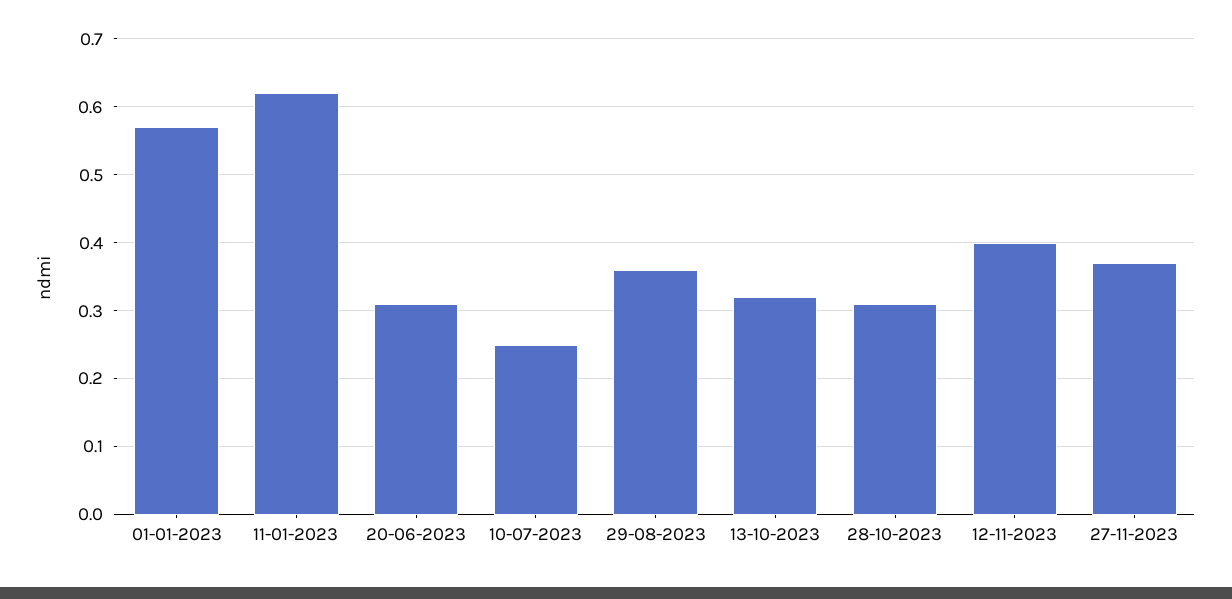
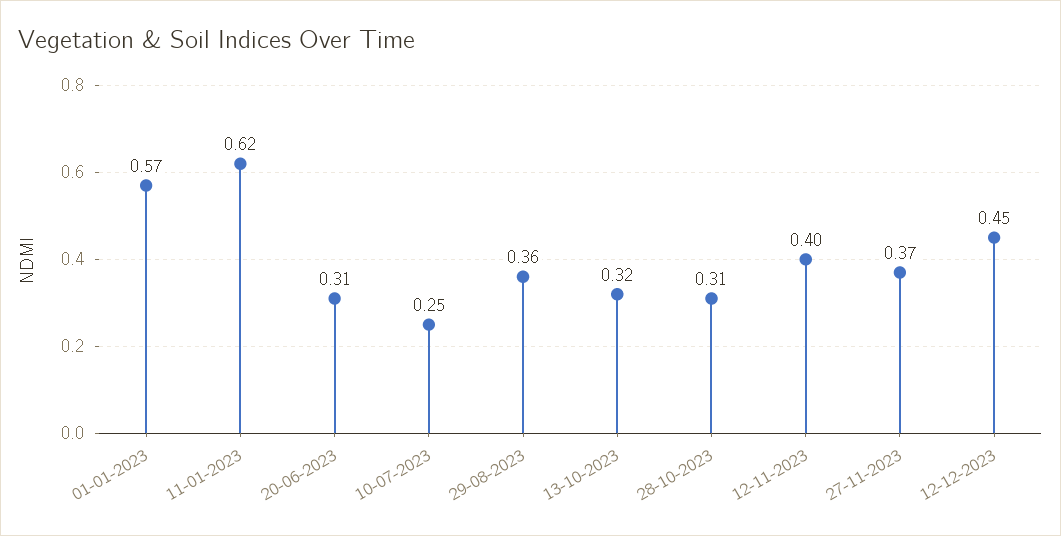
12-12-2023: none -> 0.45

